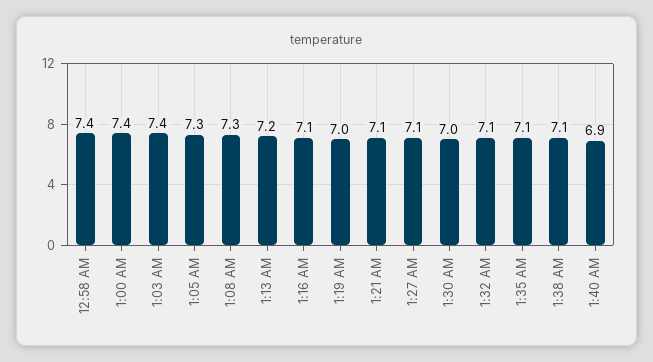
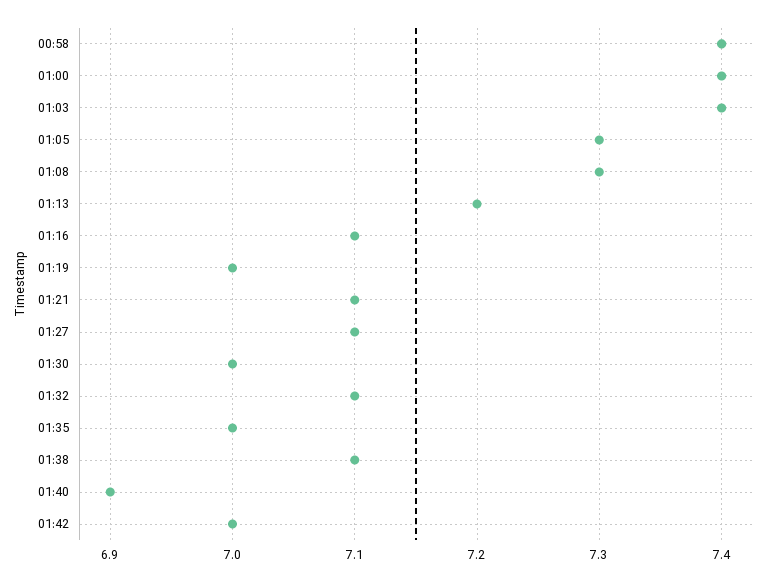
1:35 AM: 7.1 -> 7
01:42: none -> 7

